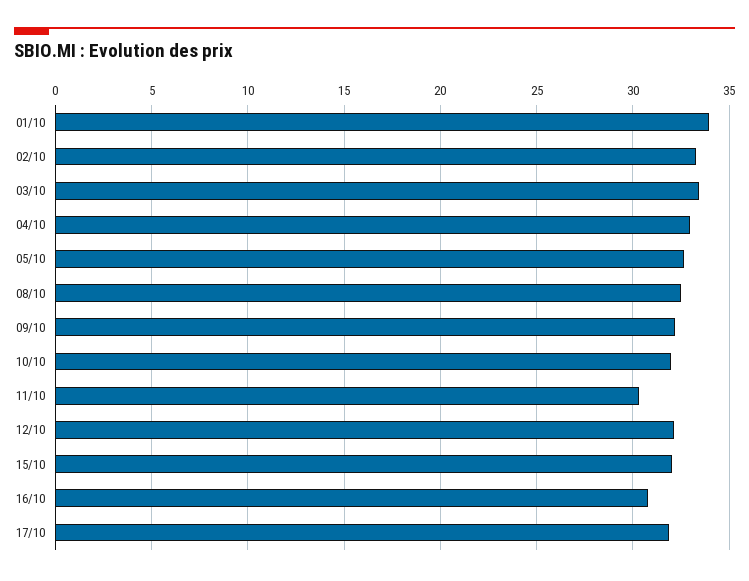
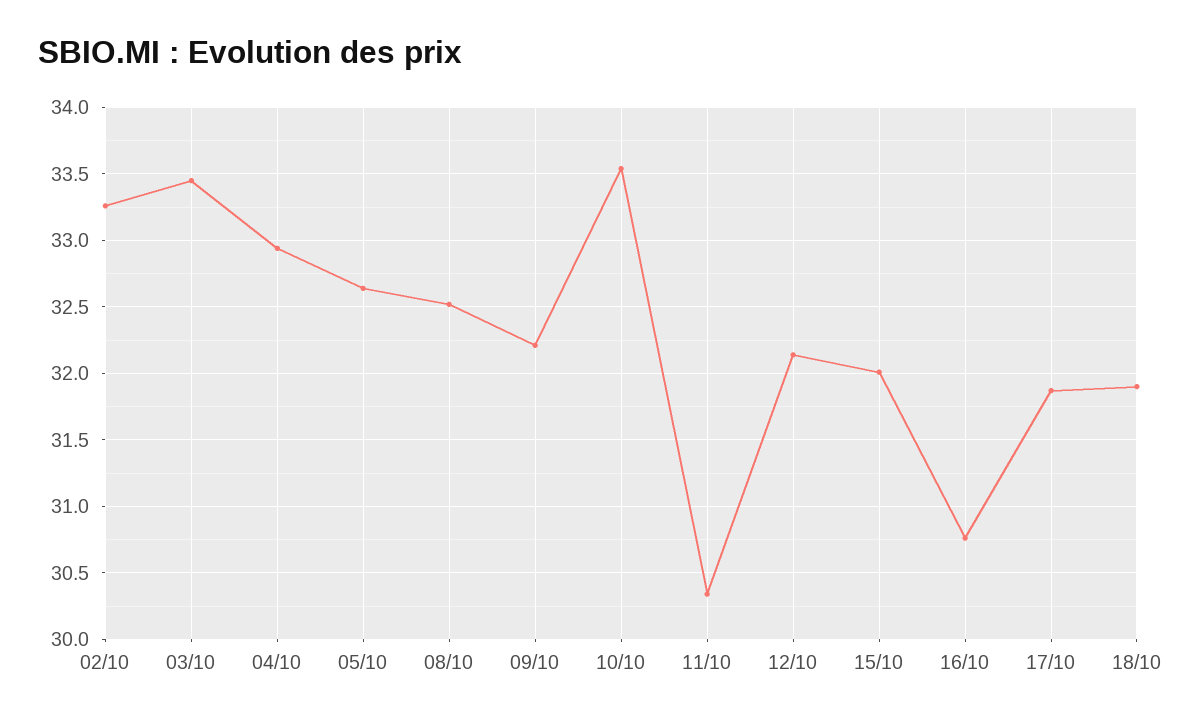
01/10: 34 -> none
10/10: 32 -> 33.55
18/10: none -> 31.9

